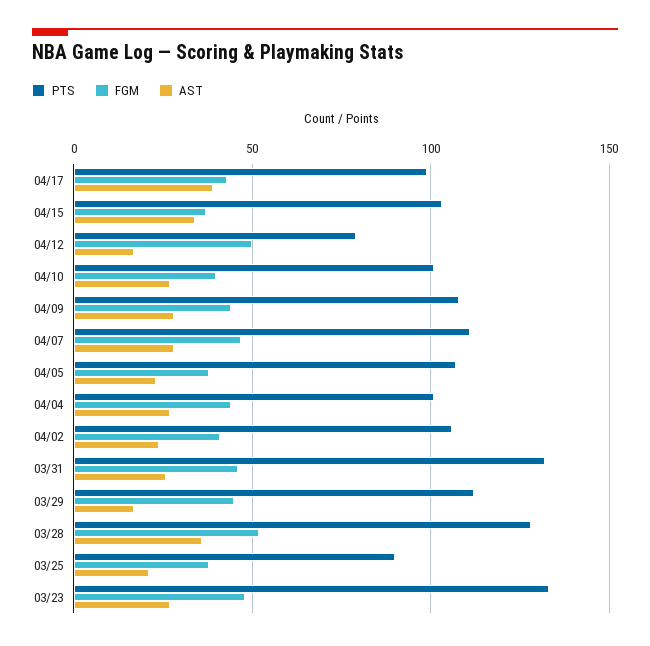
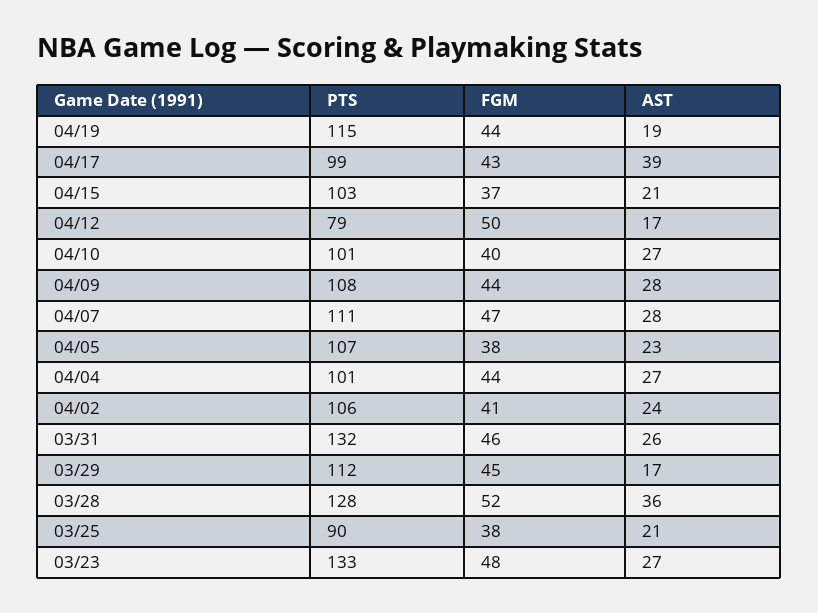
AST, 04/15: 35 -> 21
PTS, 04/19: none -> 115
FGM, 04/19: none -> 44
AST, 04/19: none -> 19

